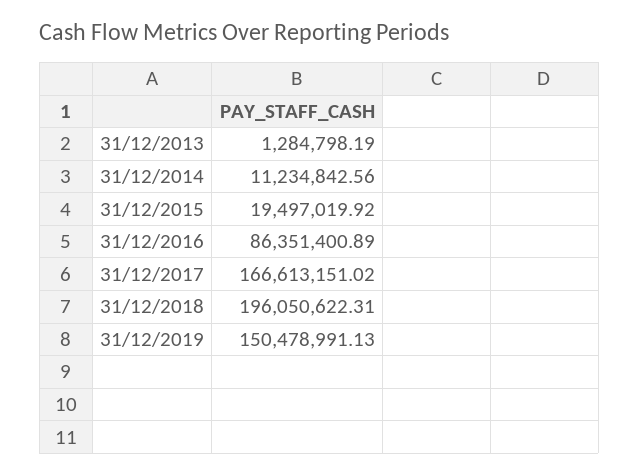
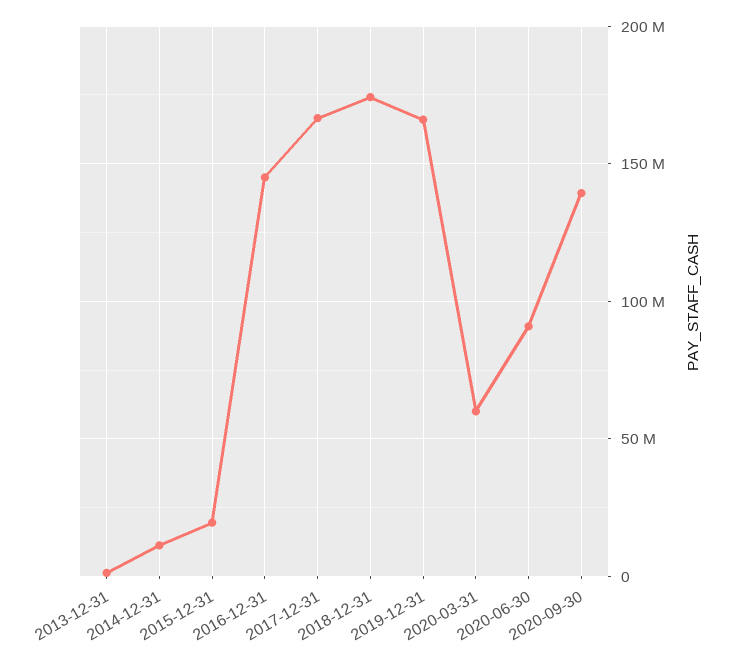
31/12/2016: 86351400.89 -> 145000000
31/12/2018: 196050622.31 -> 175000000
31/12/2019: 150478991.13 -> 165000000
2020-03-31: none -> 60000000
2020-06-30: none -> 90000000
2020-09-30: none -> 140000000

